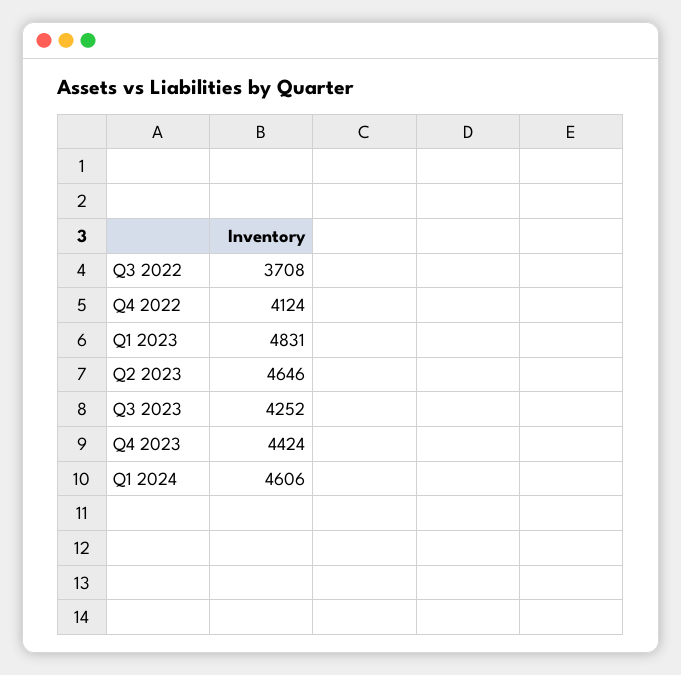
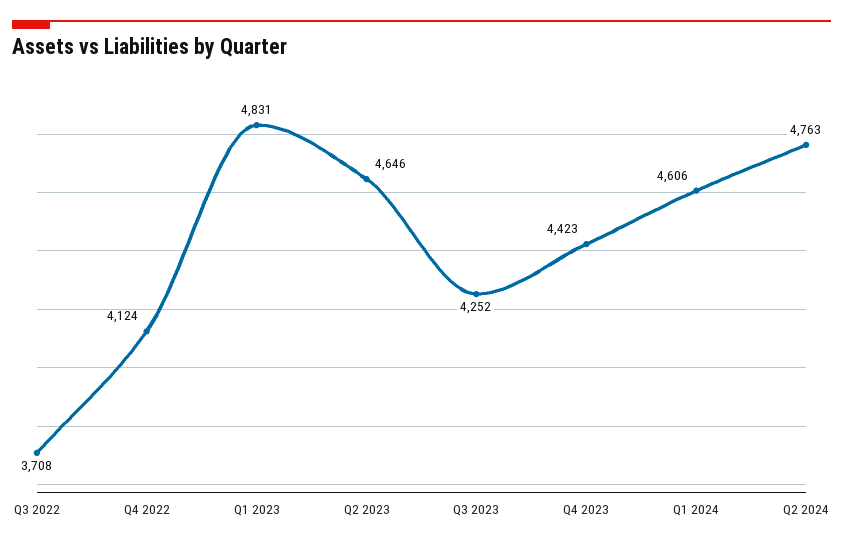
Q4 2023: 4424 -> 4423
Q2 2024: none -> 4763

